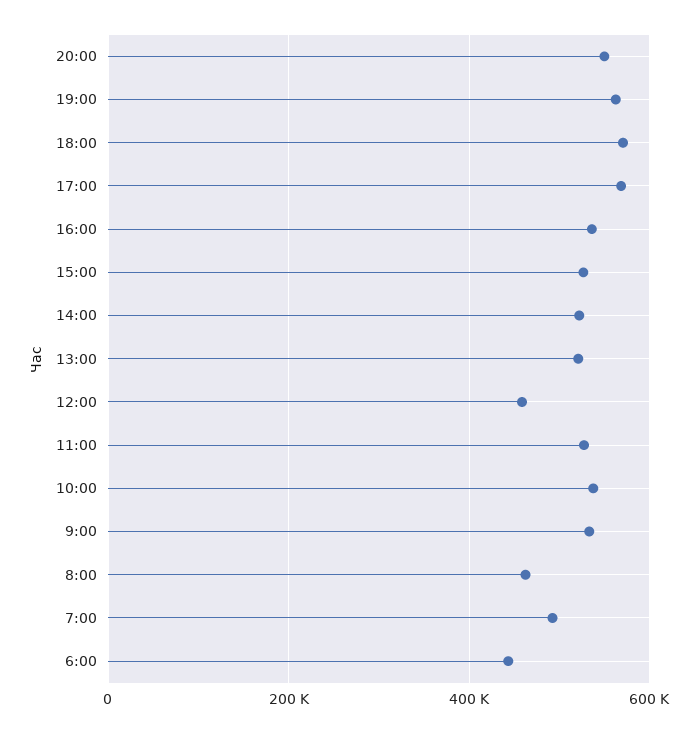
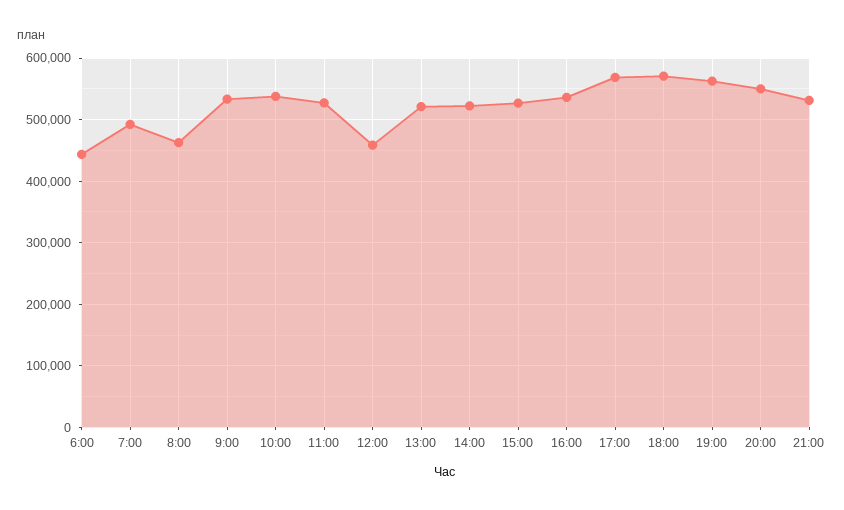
21:00: none -> 530000

